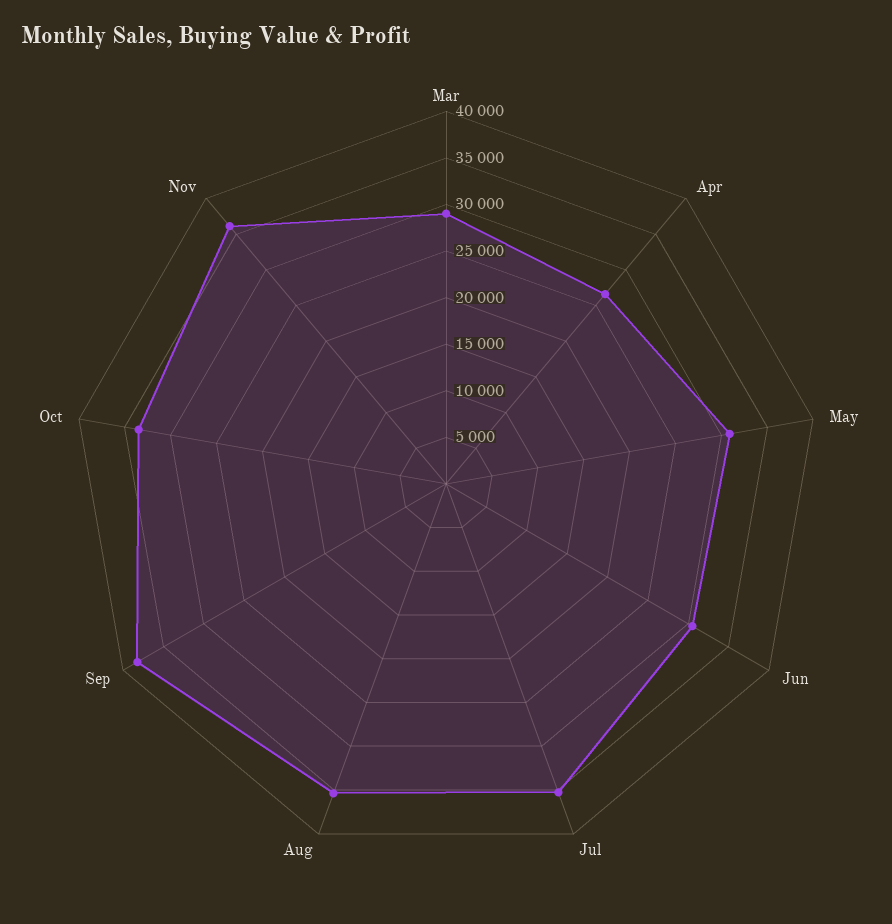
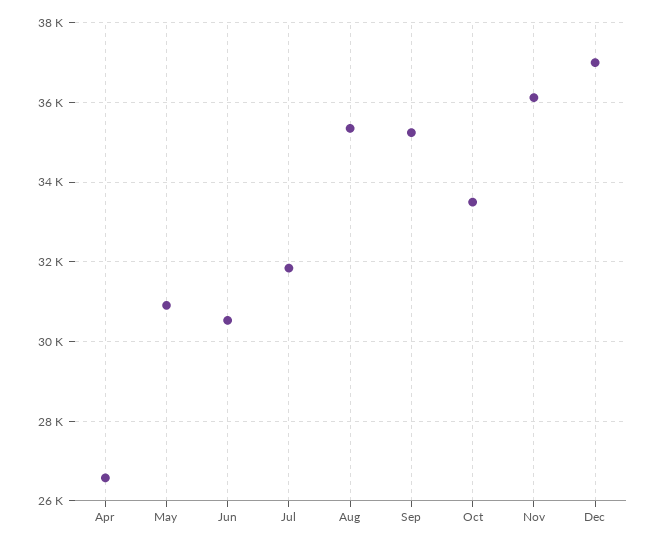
Mar: 29000 -> none
Jul: 35000 -> 31800
Sep: 38000 -> 35200
Dec: none -> 37000

